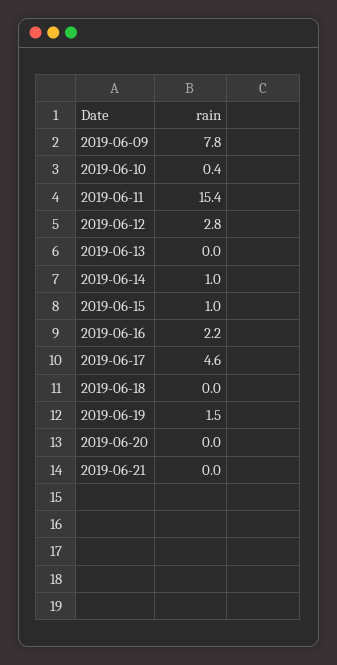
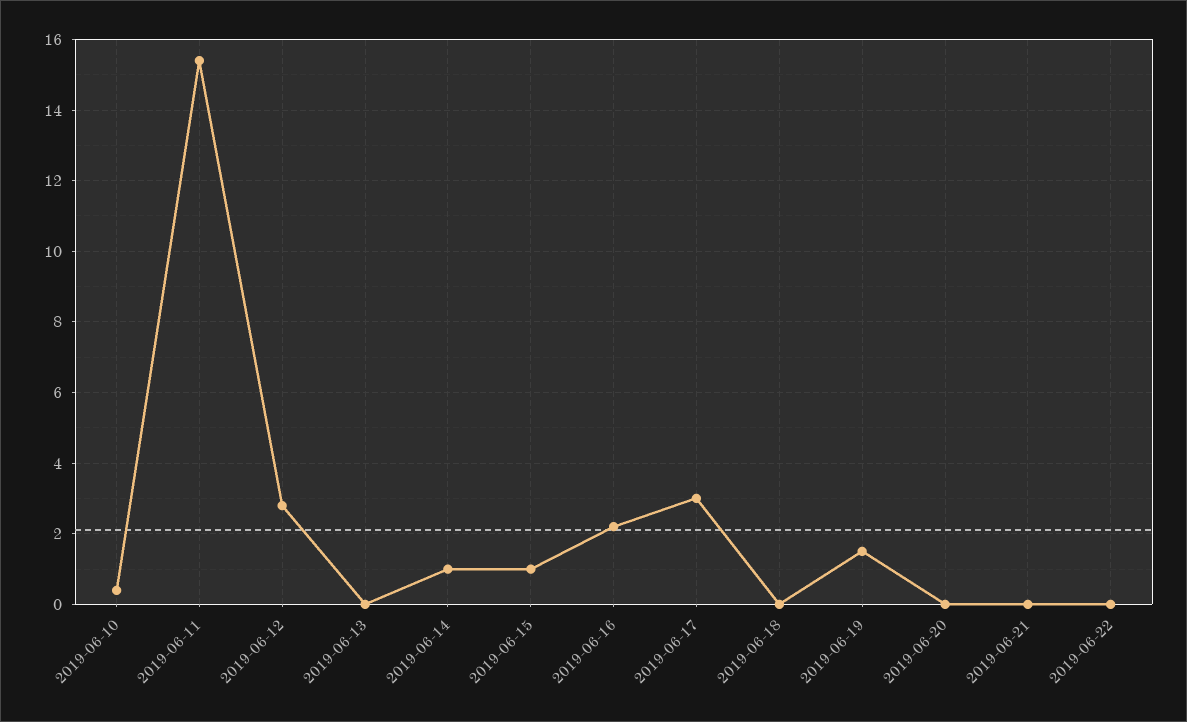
2019-06-09: 7.8 -> none
2019-06-17: 4.6 -> 3
2019-06-22: none -> 0

